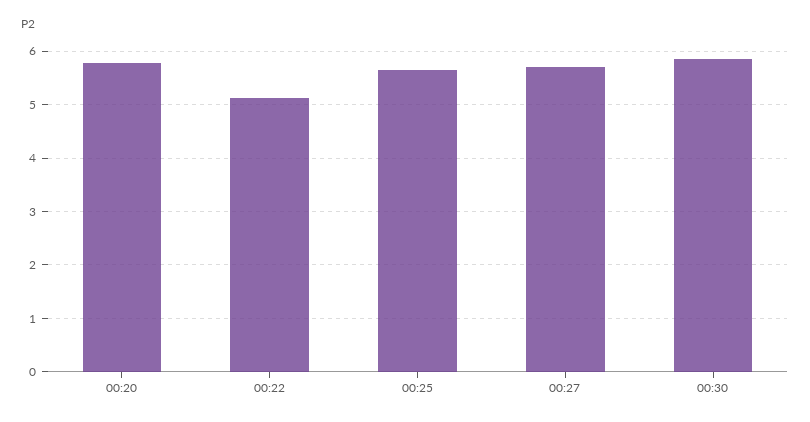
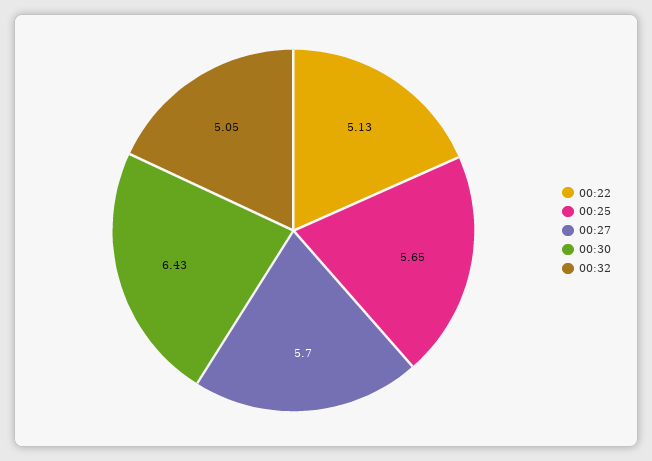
00:20: 5.8 -> none
00:30: 5.8 -> 6.43
00:32: none -> 5.05

